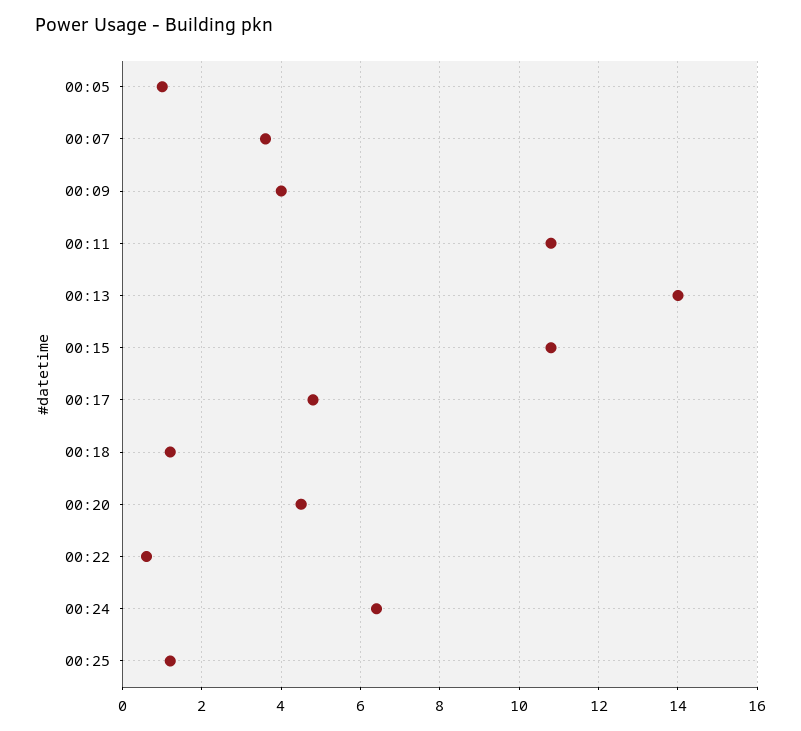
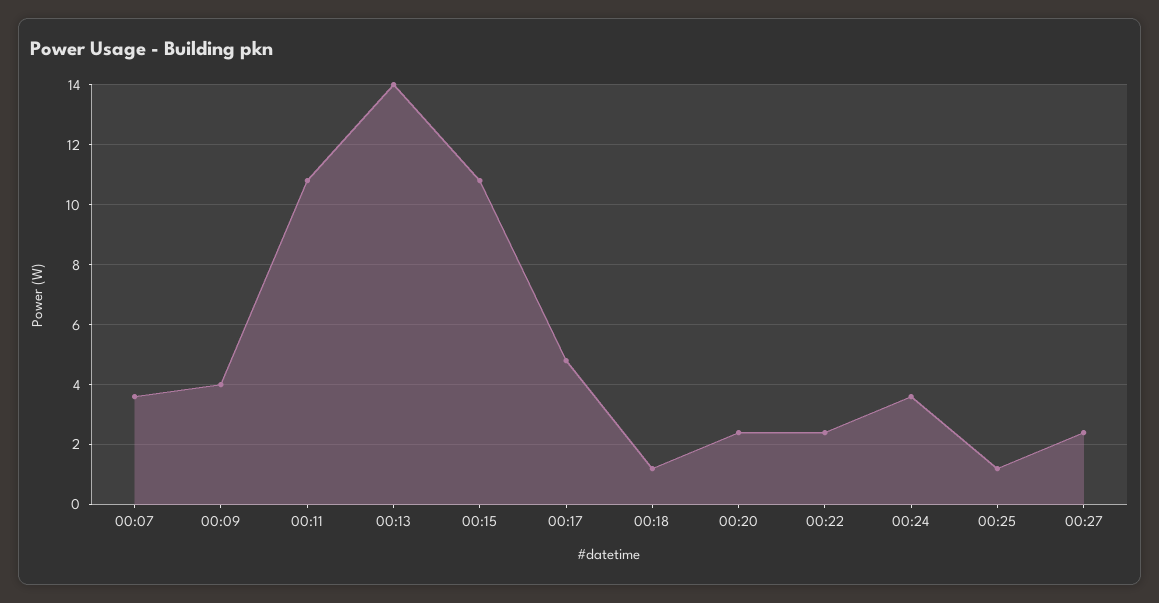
00:05: 1 -> none
00:20: 4.5 -> 2.5
00:22: 0.5 -> 2.5
00:24: 6.5 -> 3.5
00:27: none -> 2.5

